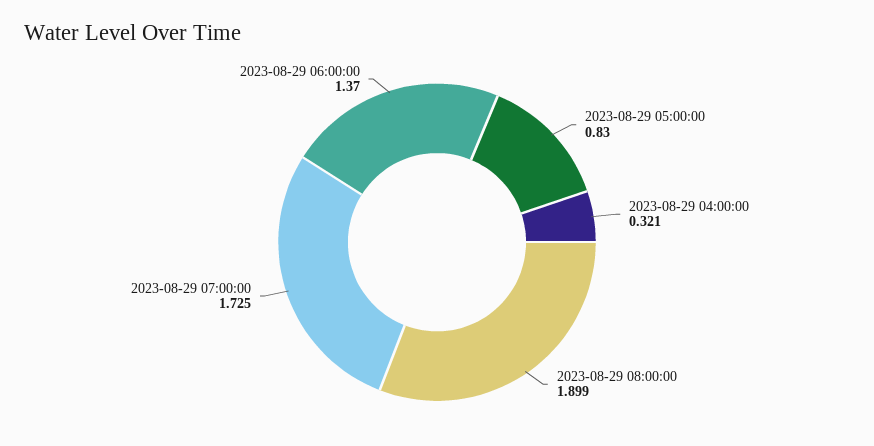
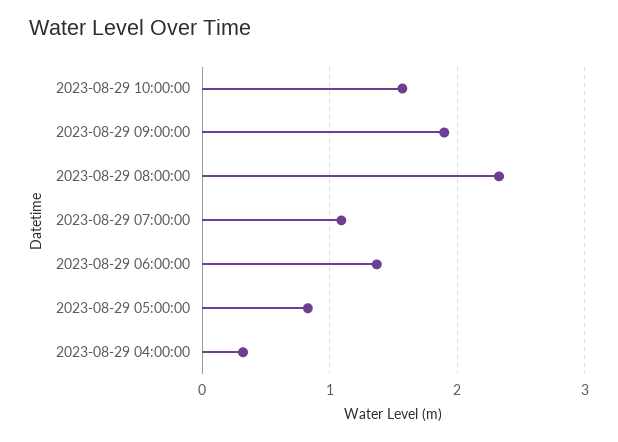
2023-08-29 08:00:00: 1.899 -> 2.3
2023-08-29 07:00:00: 1.725 -> 1.1
2023-08-29 10:00:00: none -> 1.6
2023-08-29 09:00:00: none -> 1.9

